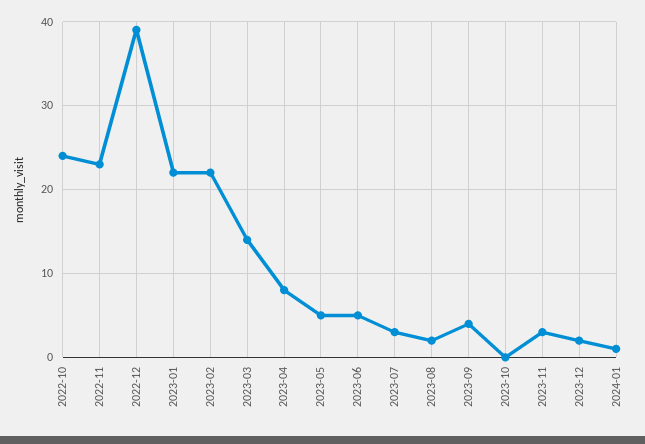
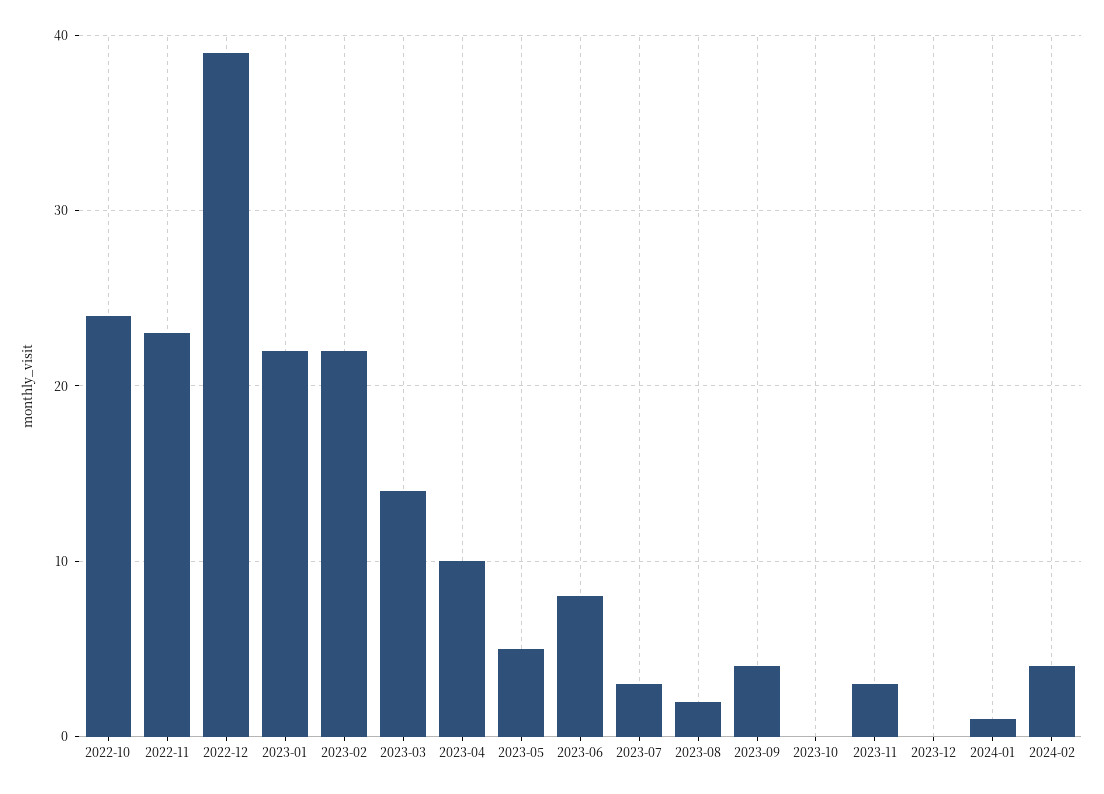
2023-04: 8 -> 10
2023-06: 5 -> 8
2023-12: 2 -> 0
2024-02: none -> 4

